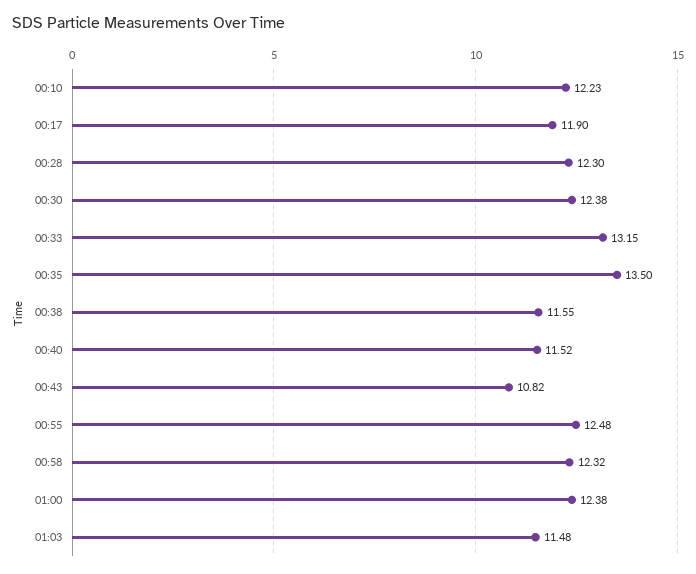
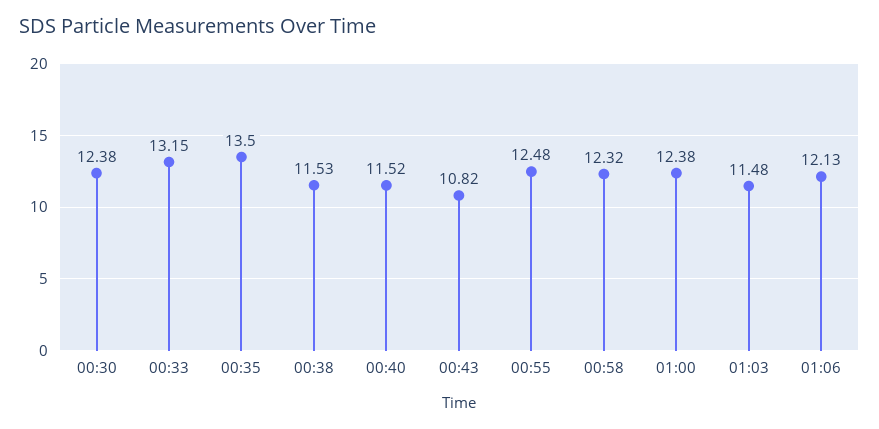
00:10: 12.23 -> none
00:17: 11.9 -> none
00:28: 12.3 -> none
00:38: 11.55 -> 11.53
01:06: none -> 12.13

